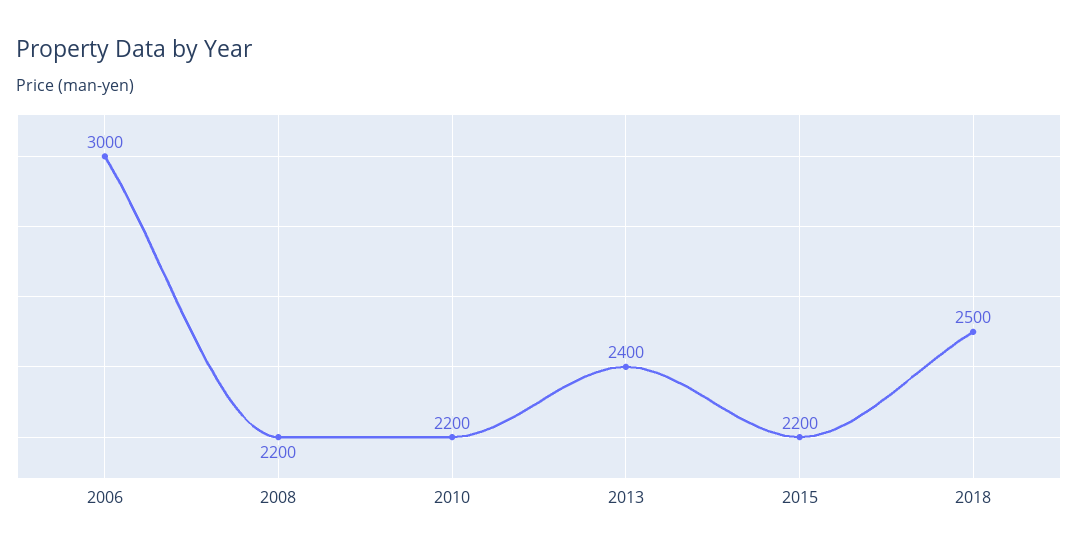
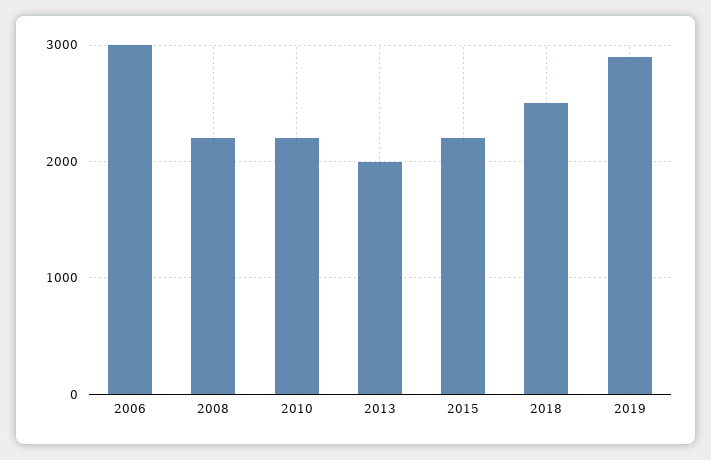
2013: 2400 -> 2000
2019: none -> 2900

